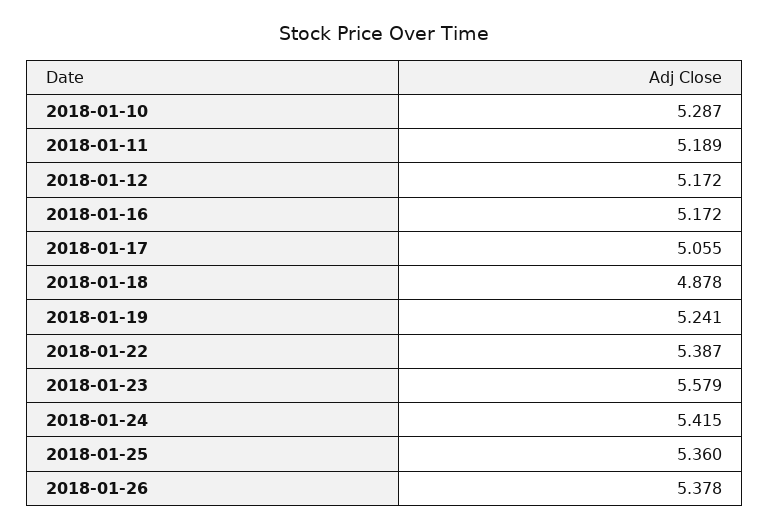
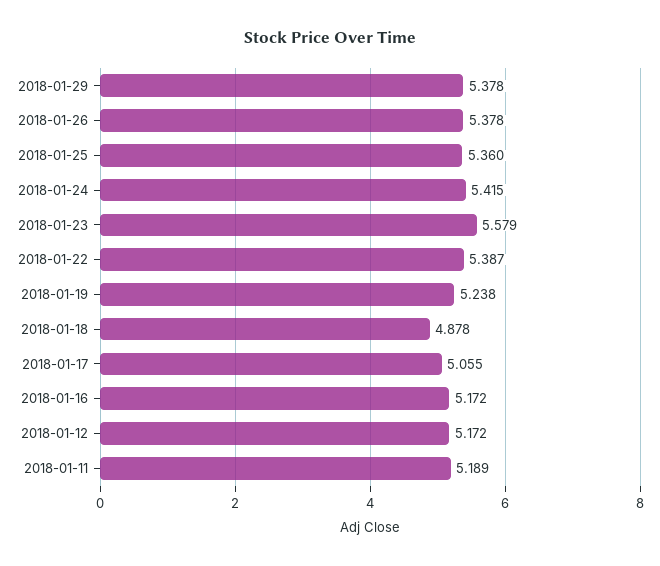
2018-01-10: 5.287 -> none
2018-01-19: 5.241 -> 5.238
2018-01-29: none -> 5.378

